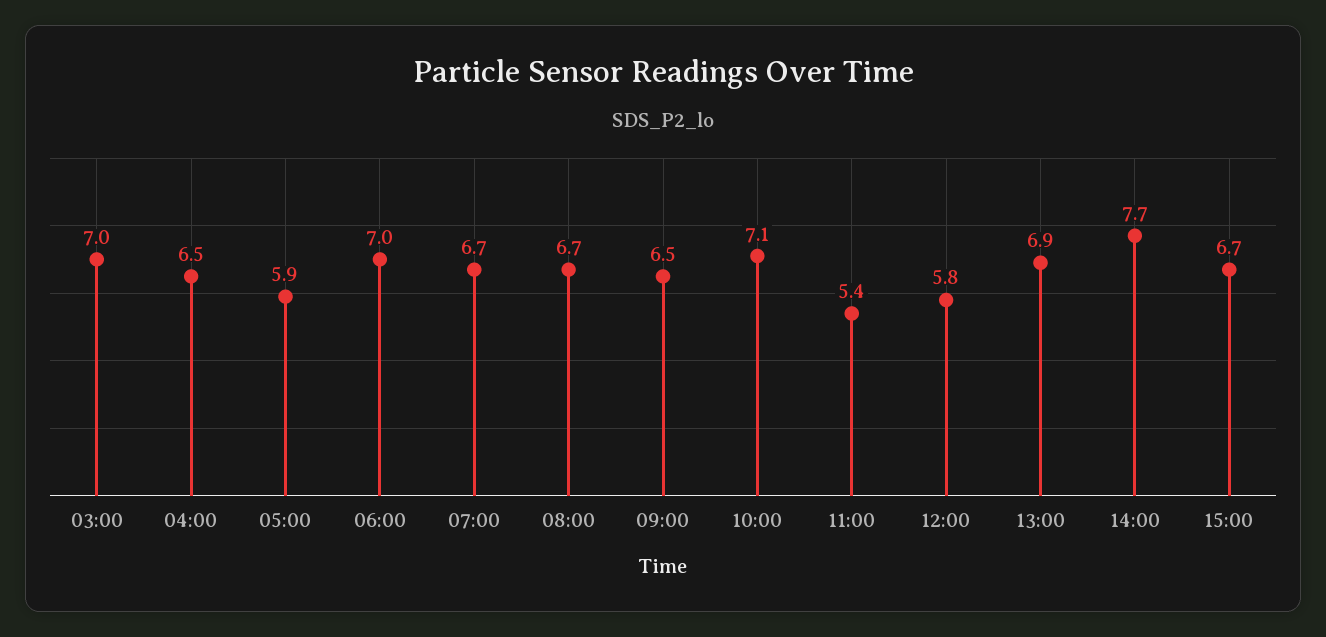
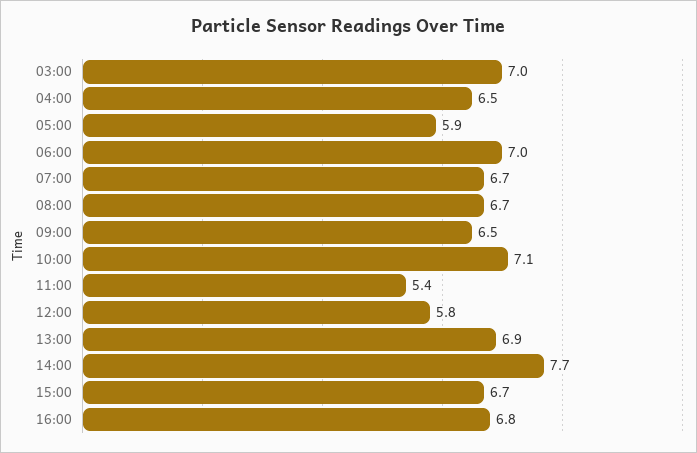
16:00: none -> 6.8

